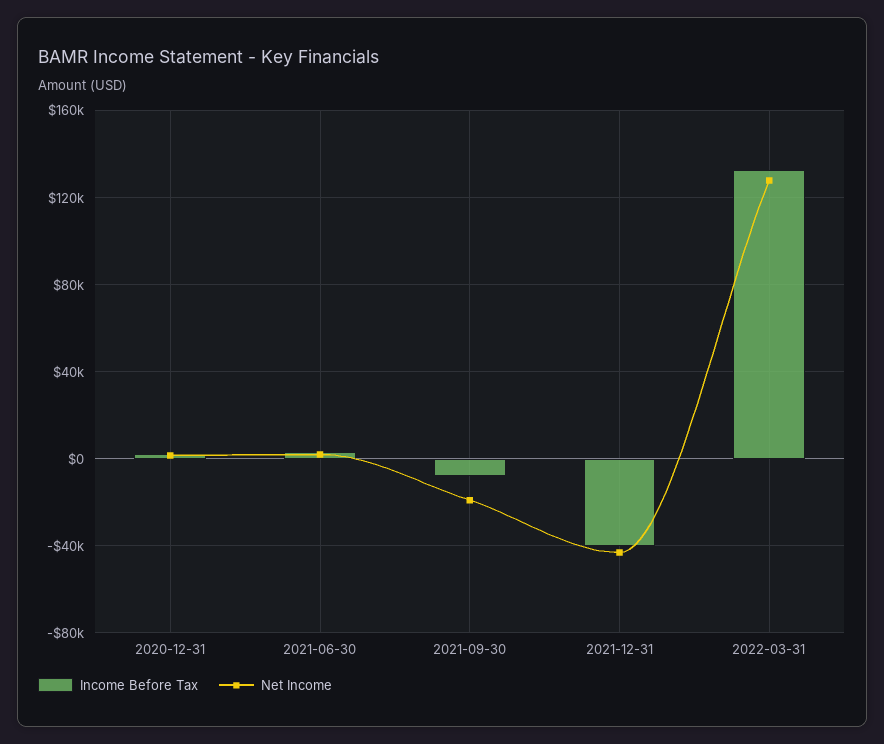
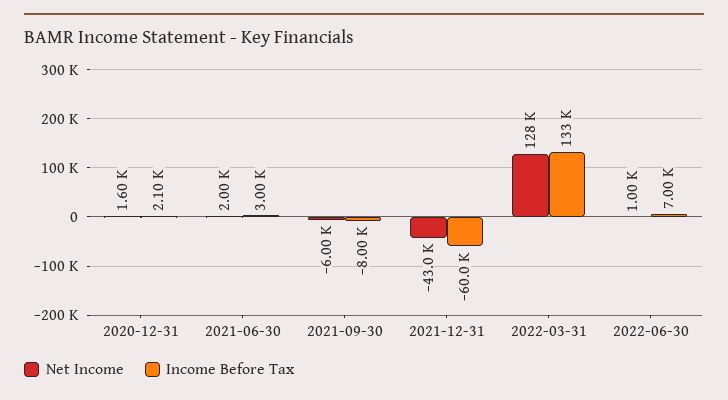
Net Income, 2021-09-30: -20000 -> -6000
Income Before Tax, 2021-12-31: -40000 -> -60000
Net Income, 2022-06-30: none -> 1000
Income Before Tax, 2022-06-30: none -> 7000

